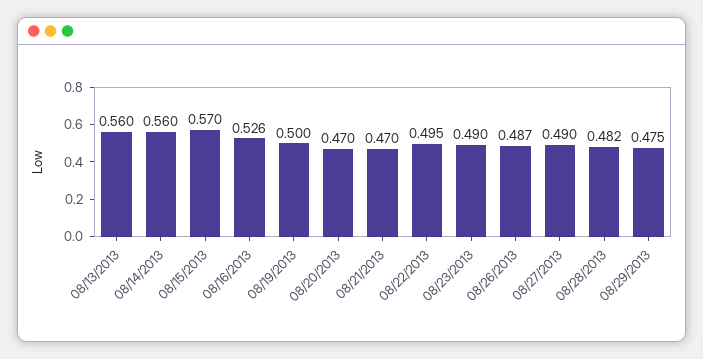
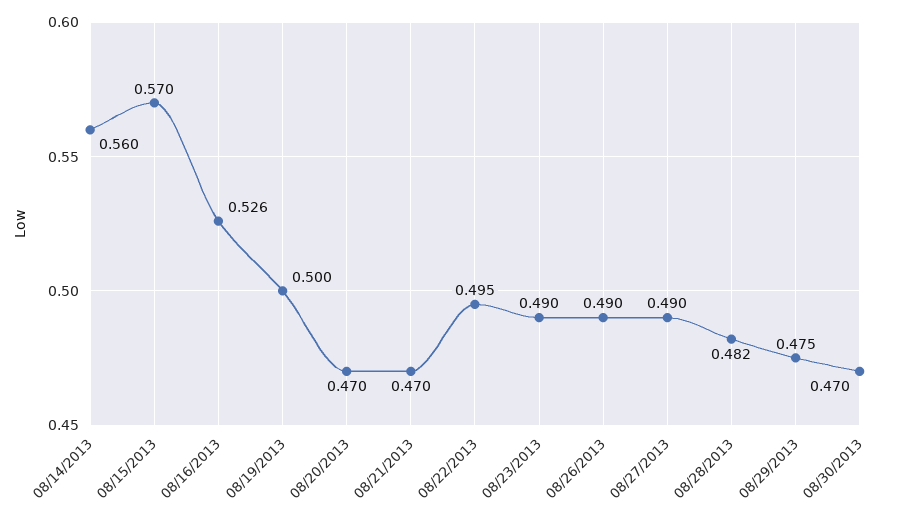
08/13/2013: 0.56 -> none
08/26/2013: 0.487 -> 0.49
08/30/2013: none -> 0.47

